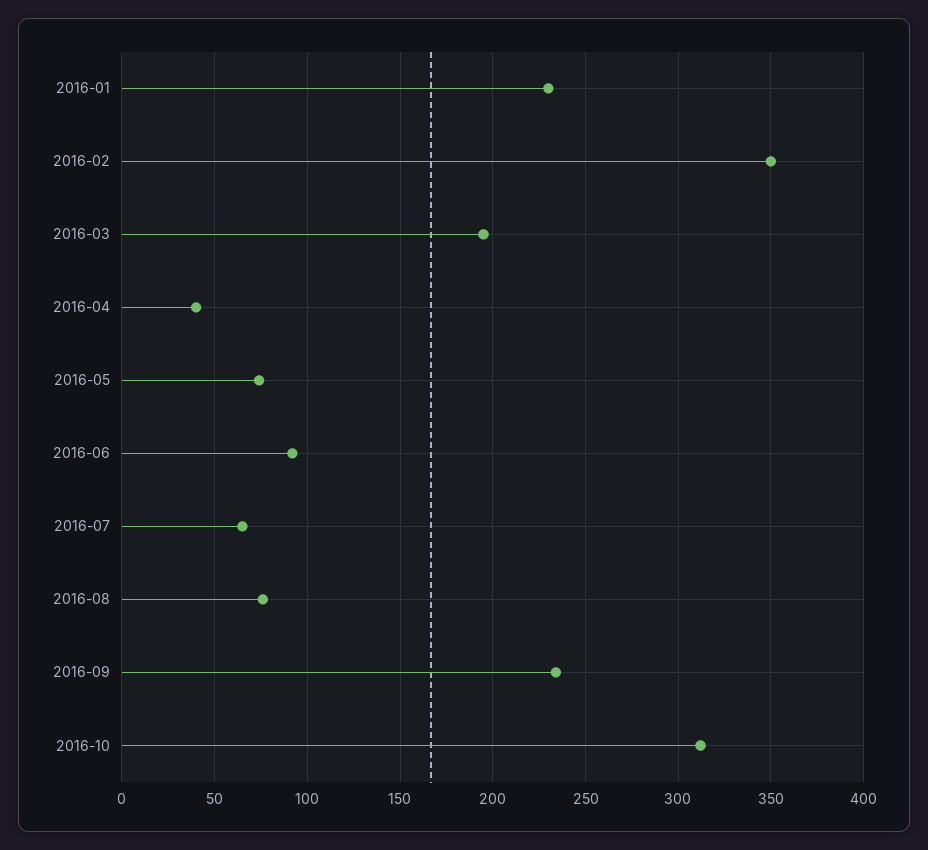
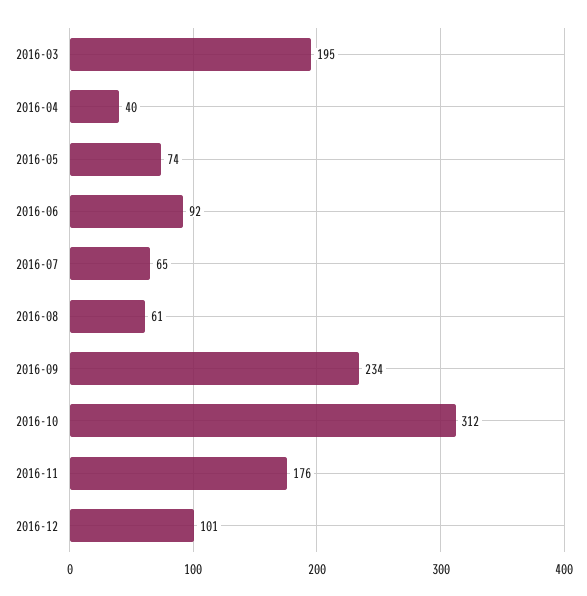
2016-01: 230 -> none
2016-02: 350 -> none
2016-08: 75 -> 61
2016-11: none -> 176
2016-12: none -> 101

